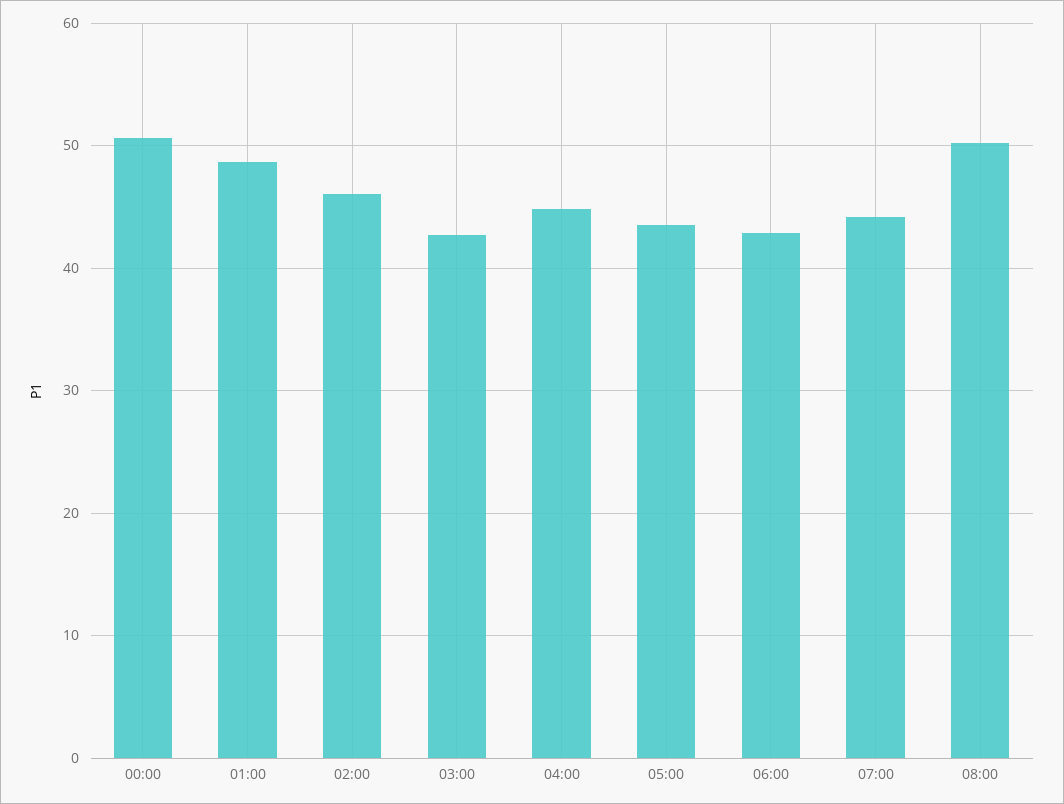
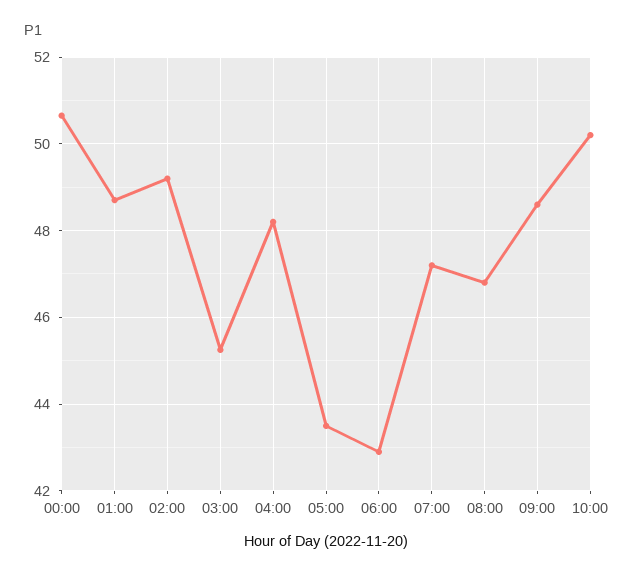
02:00: 46 -> 49.2
03:00: 43 -> 45.2
04:00: 45 -> 48.2
07:00: 44 -> 47.2
08:00: 50 -> 46.8
09:00: none -> 48.6
10:00: none -> 50.2

